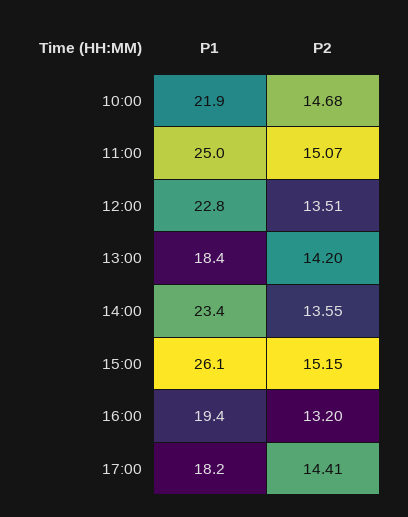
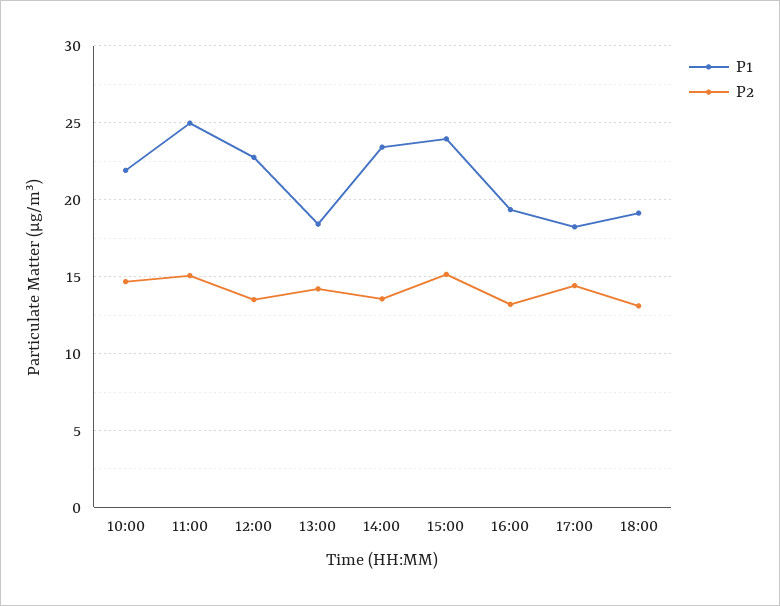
P1, 15:00: 26.1 -> 24
P1, 18:00: none -> 19
P2, 18:00: none -> 13

